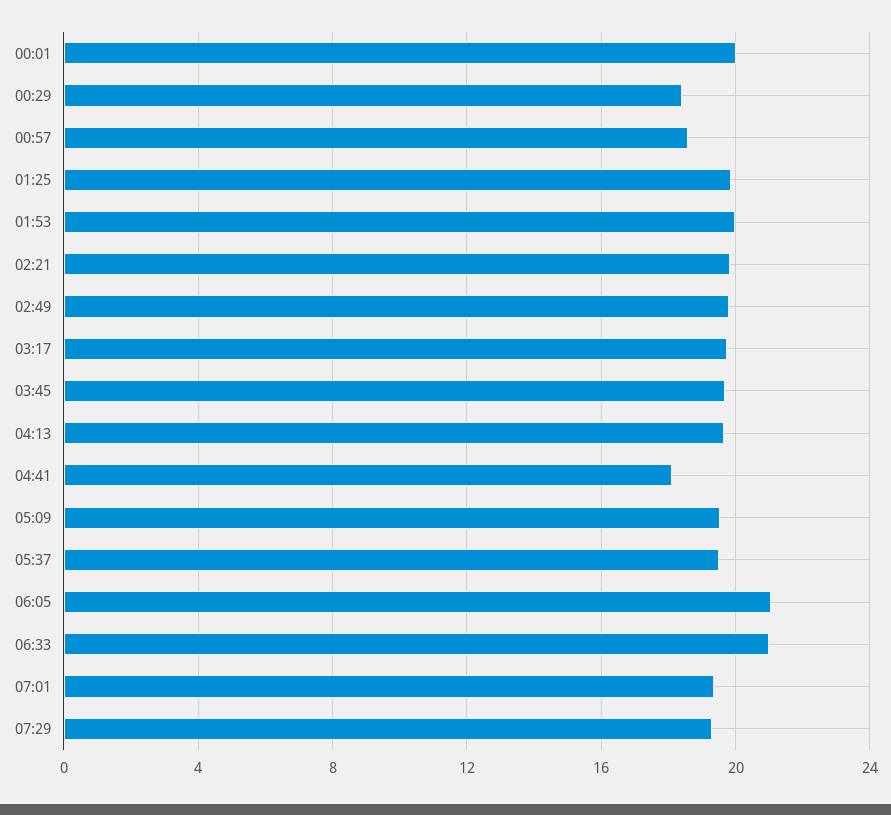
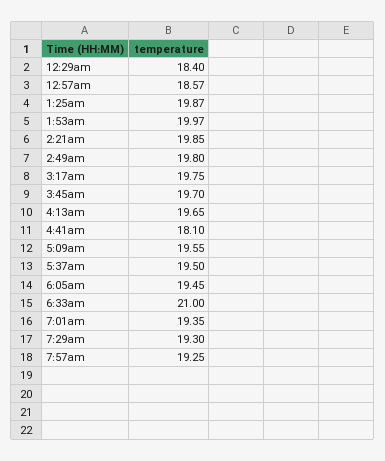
00:01: 20 -> none
06:05: 21 -> 19.45
7:57am: none -> 19.25

